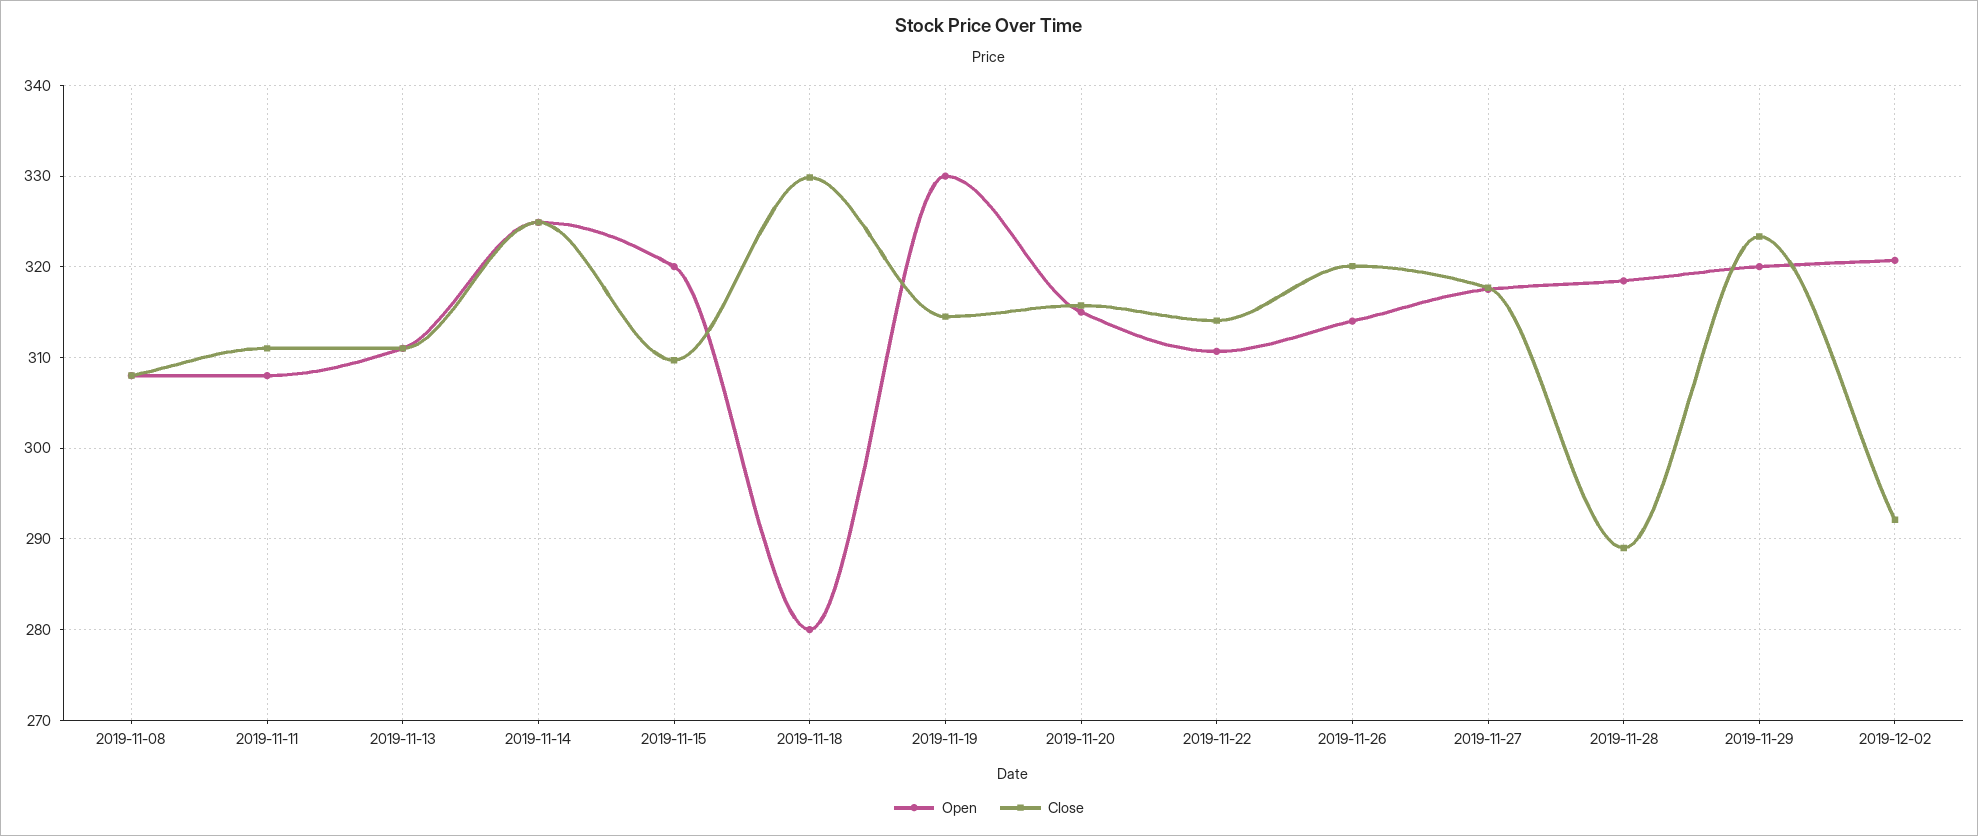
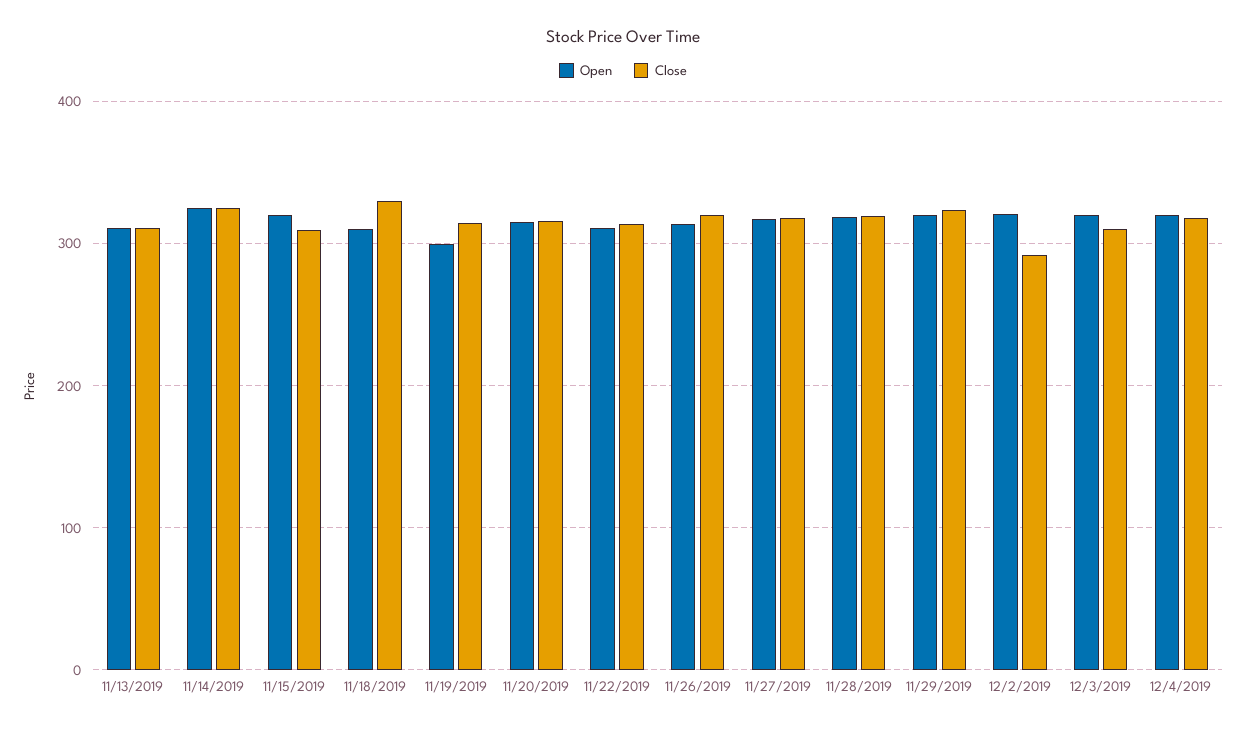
Open, 2019-11-08: 308 -> none
Close, 2019-11-08: 308 -> none
Open, 2019-11-11: 308 -> none
Close, 2019-11-11: 311 -> none
Open, 2019-11-18: 280 -> 310
Open, 2019-11-19: 330 -> 300
Close, 2019-11-28: 289 -> 320
Open, 12/3/2019: none -> 320
Close, 12/3/2019: none -> 310
Open, 12/4/2019: none -> 320
Close, 12/4/2019: none -> 320

